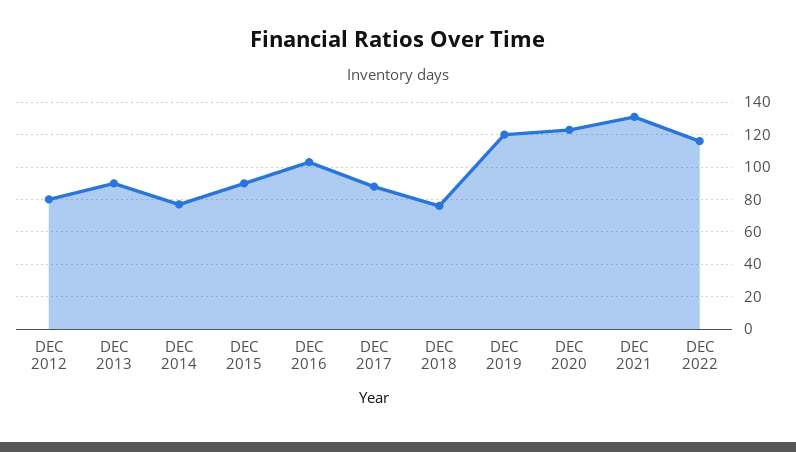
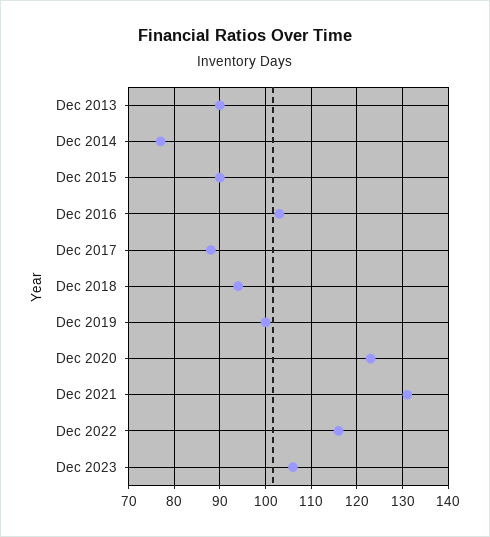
DEC 2012: 80 -> none
DEC 2018: 75 -> 95
DEC 2019: 120 -> 100
Dec 2023: none -> 105

